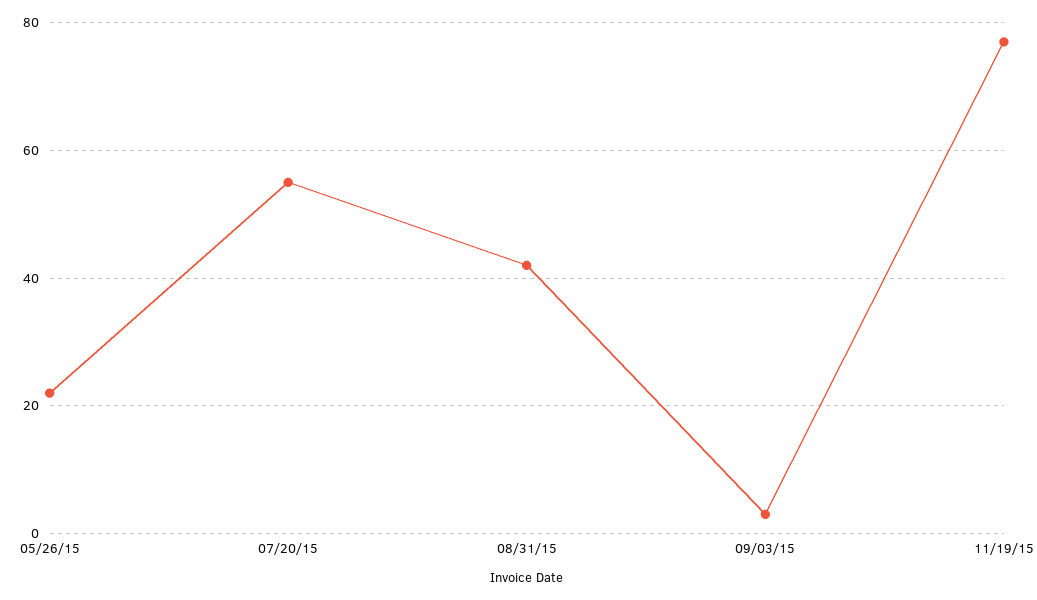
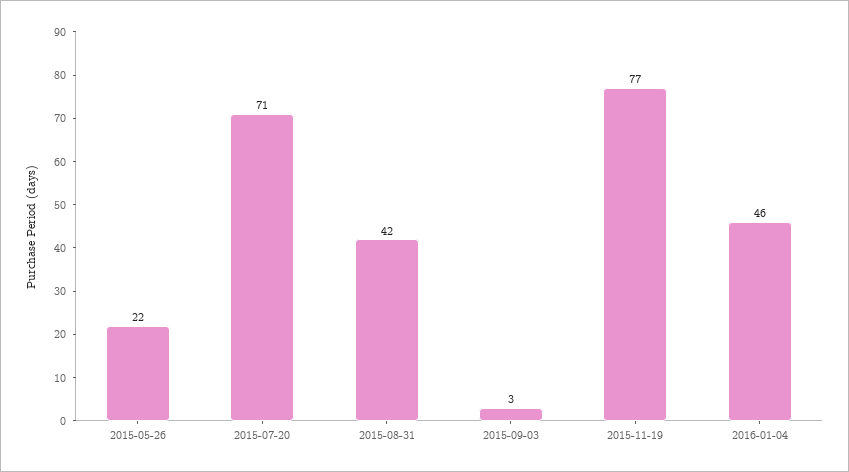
07/20/15: 55 -> 71
2016-01-04: none -> 46

